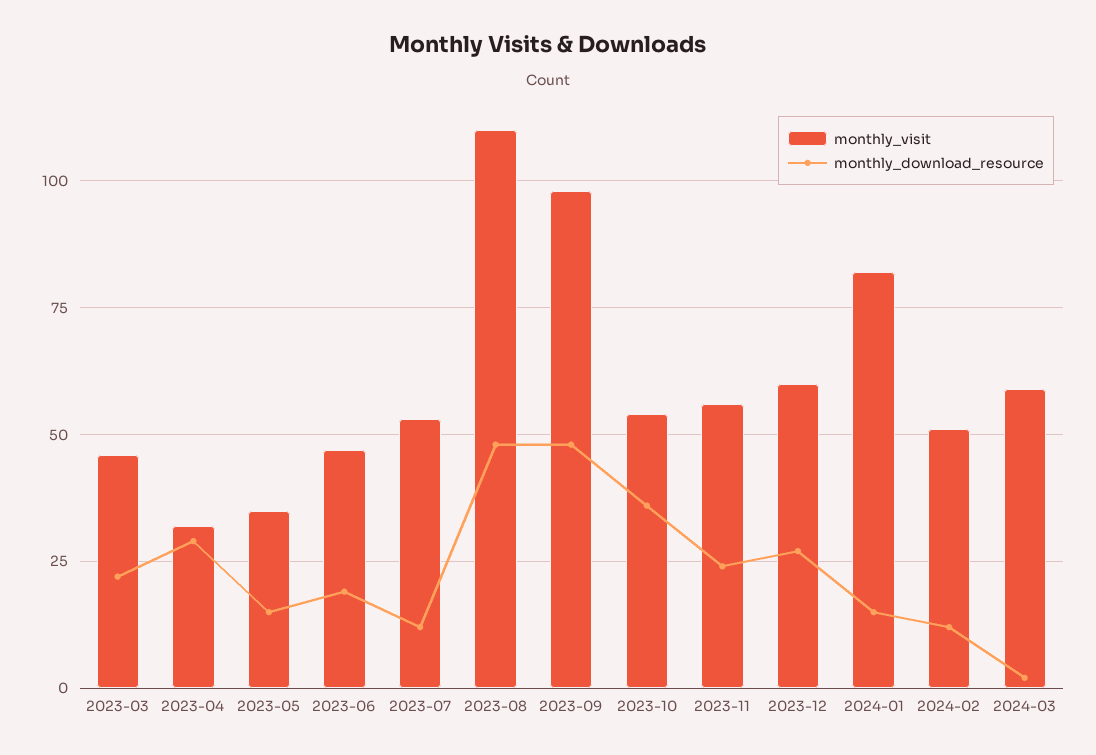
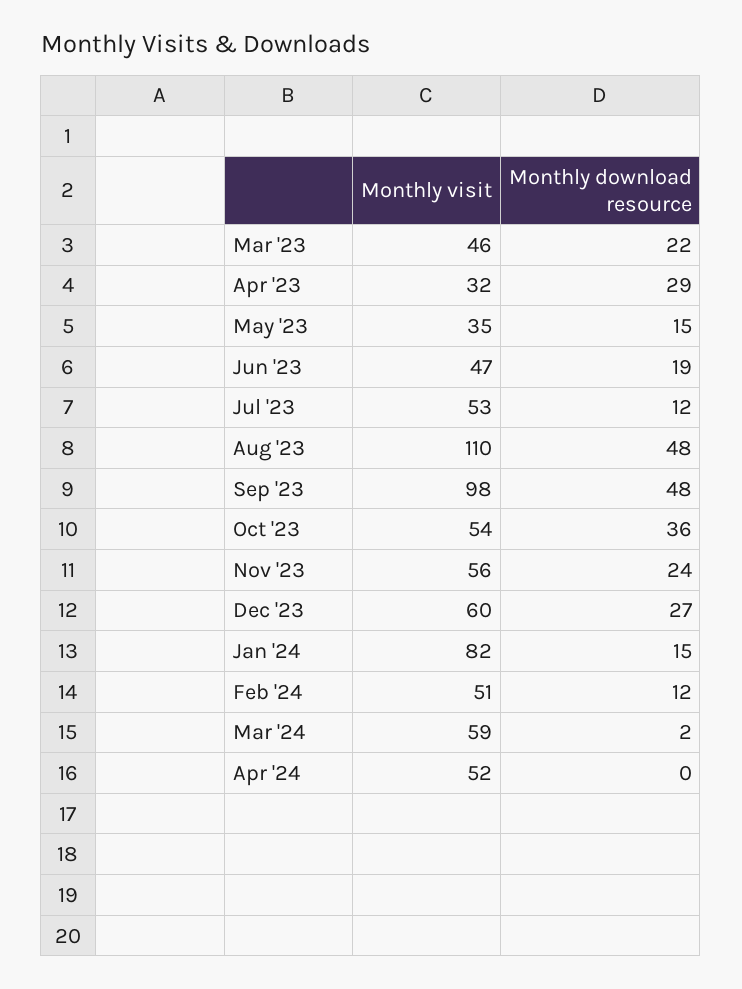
monthly_visit, Apr '24: none -> 52
monthly_download_resource, Apr '24: none -> 0

